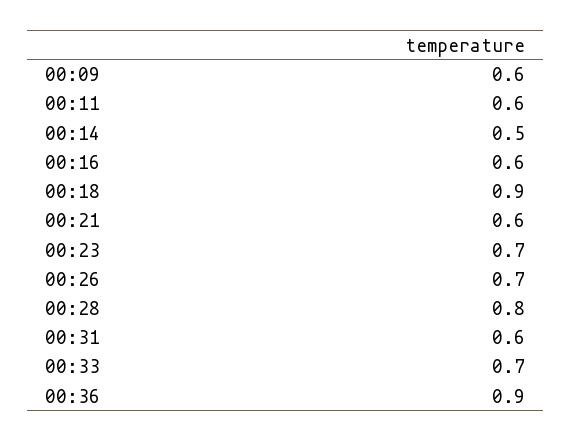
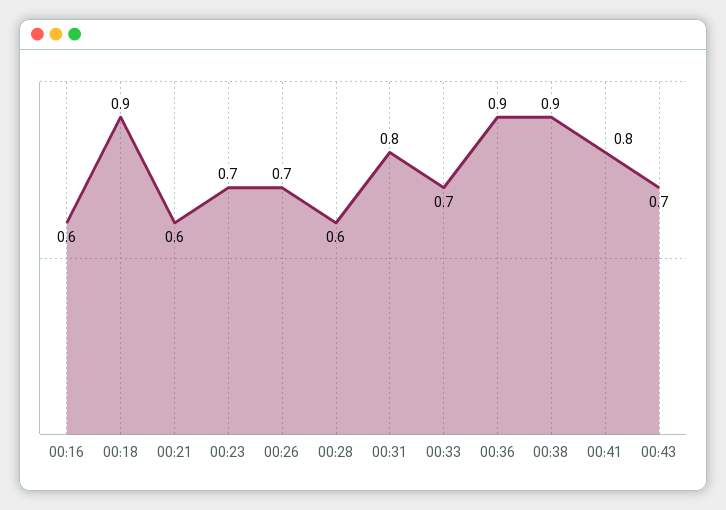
00:09: 0.6 -> none
00:11: 0.6 -> none
00:14: 0.5 -> none
00:28: 0.8 -> 0.6
00:31: 0.6 -> 0.8
00:38: none -> 0.9
00:41: none -> 0.8
00:43: none -> 0.7

